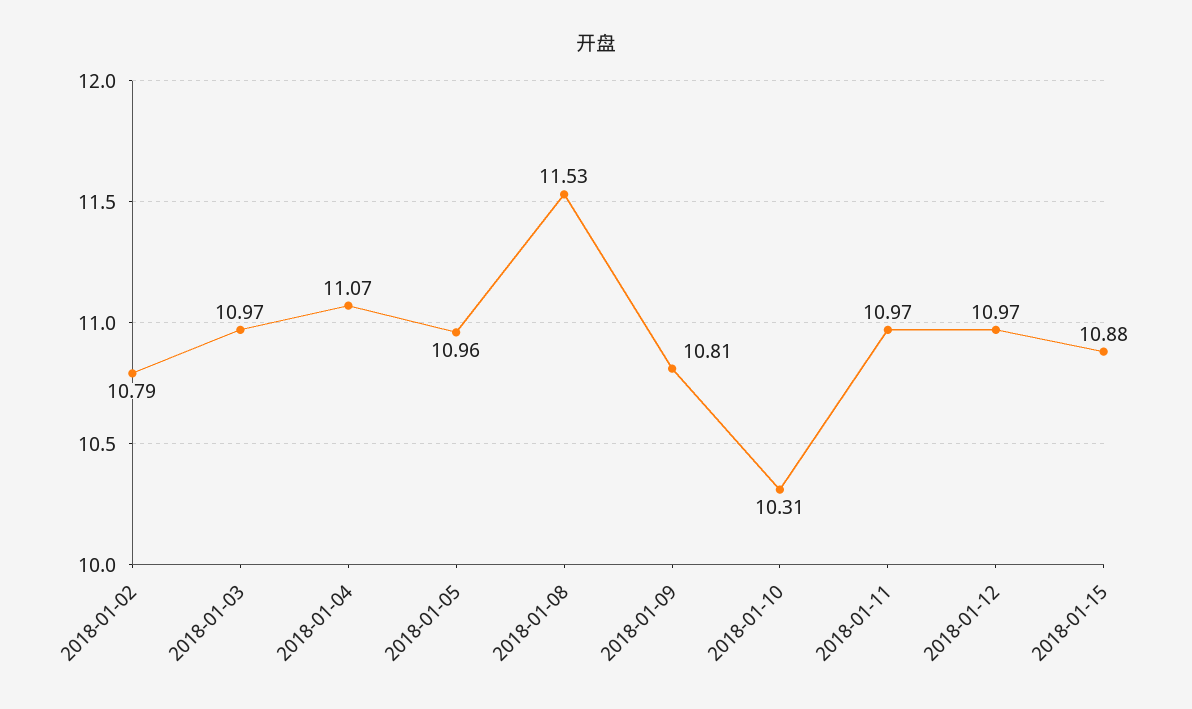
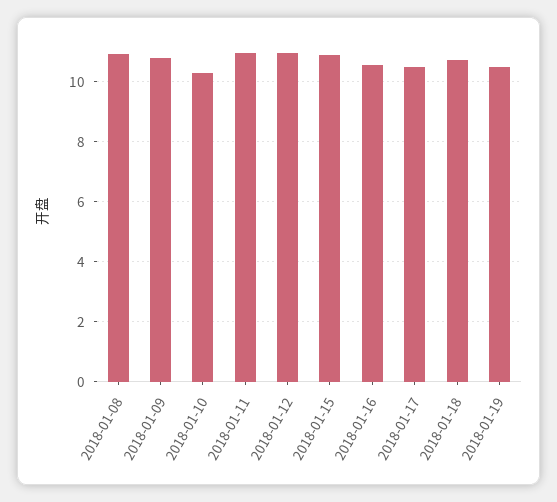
2018-01-02: 10.79 -> none
2018-01-03: 10.97 -> none
2018-01-04: 11.07 -> none
2018-01-05: 10.96 -> none
2018-01-08: 11.53 -> 11
2018-01-16: none -> 10.5
2018-01-17: none -> 10.5
2018-01-18: none -> 10.75
2018-01-19: none -> 10.5

